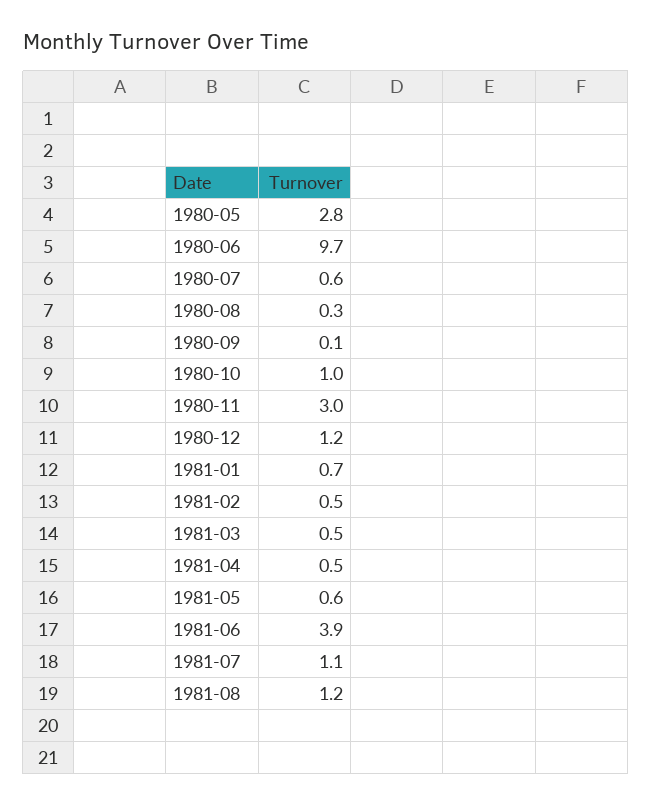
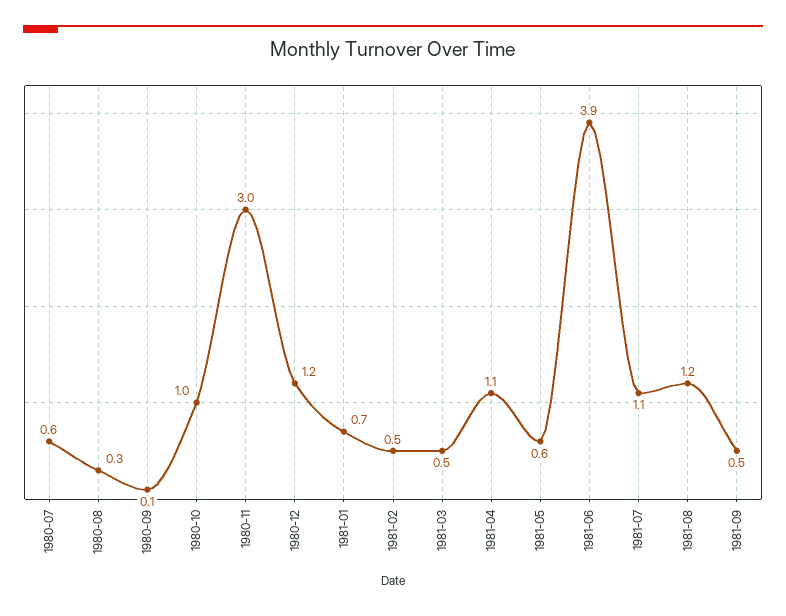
1980-05: 2.8 -> none
1980-06: 9.7 -> none
1981-04: 0.5 -> 1.1
1981-09: none -> 0.5

